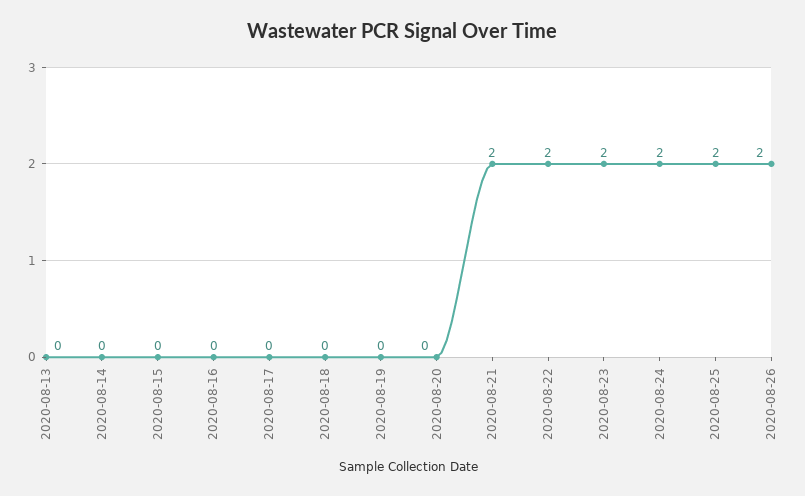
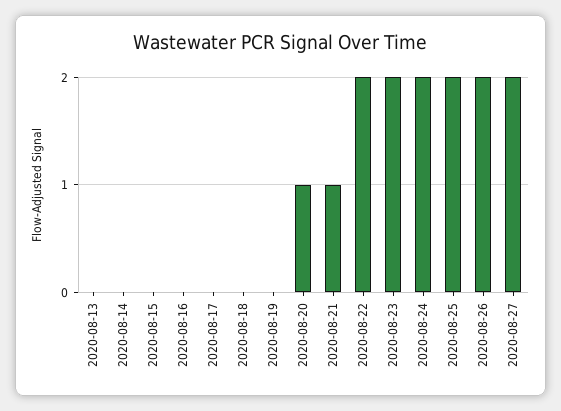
2020-08-20: 0 -> 1
2020-08-21: 2 -> 1
2020-08-27: none -> 2

